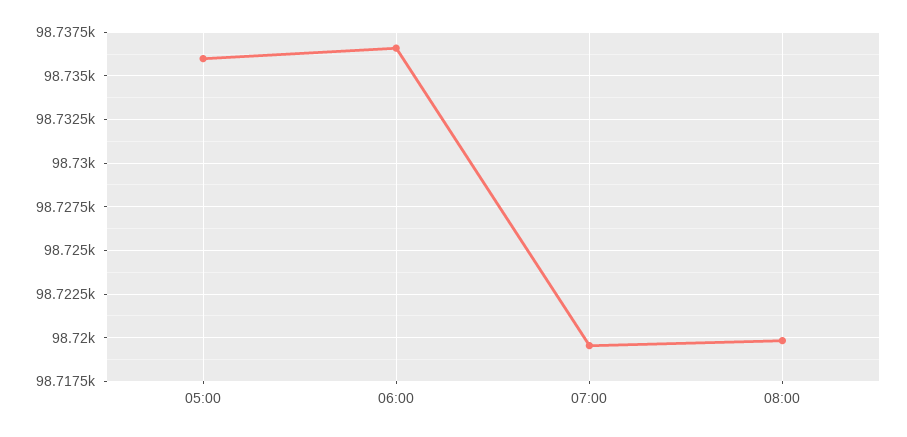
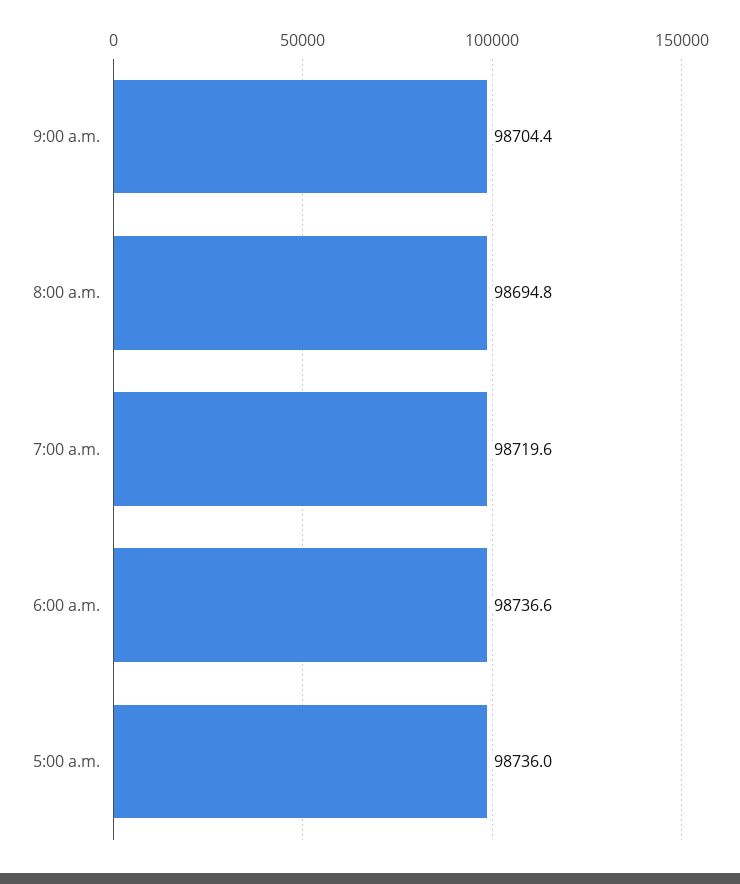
08:00: 98720 -> 98694.8
9:00 a.m.: none -> 98704.4

